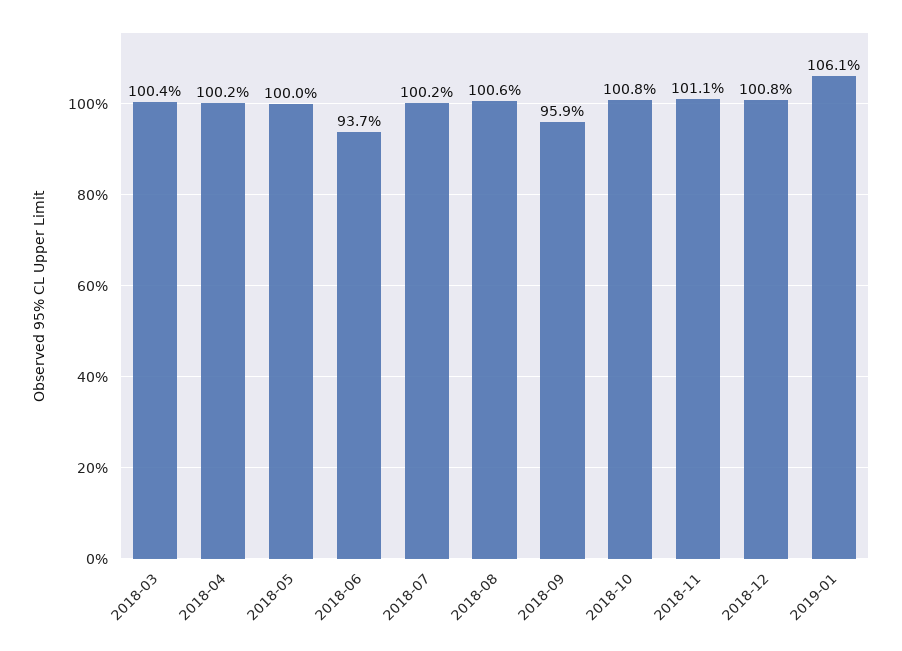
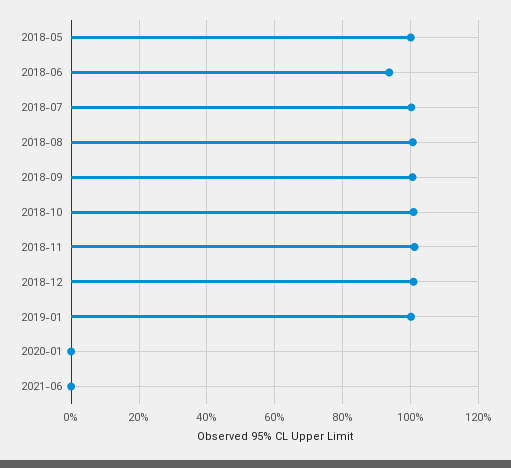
2018-03: 100.4 -> none
2018-04: 100.2 -> none
2018-09: 95.9 -> 100
2019-01: 106.1 -> 100
2020-01: none -> 0
2021-06: none -> 0

